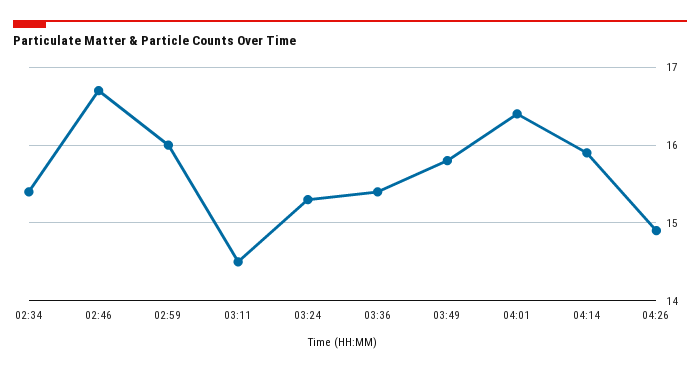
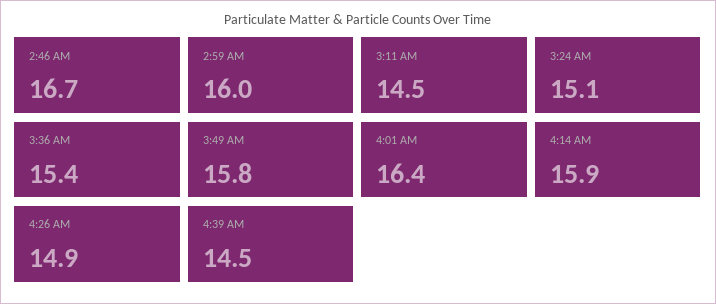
02:34: 15.4 -> none
03:24: 15.3 -> 15.1
4:39 AM: none -> 14.5

